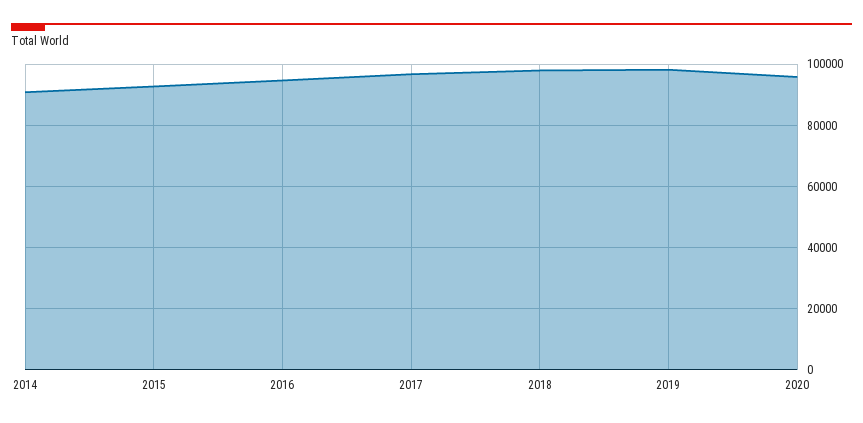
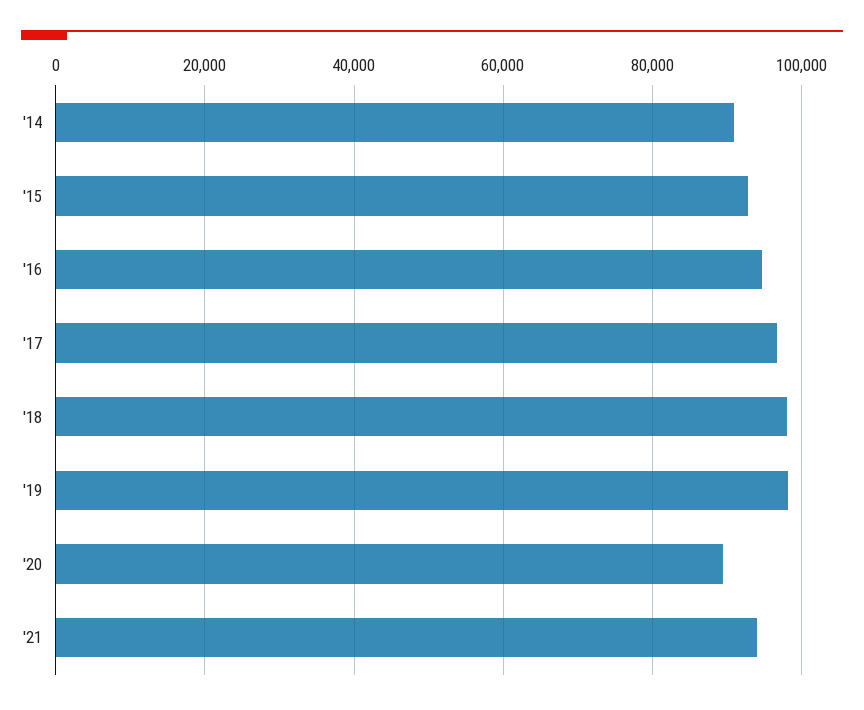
2020: 96000 -> 90000
'21: none -> 94000

